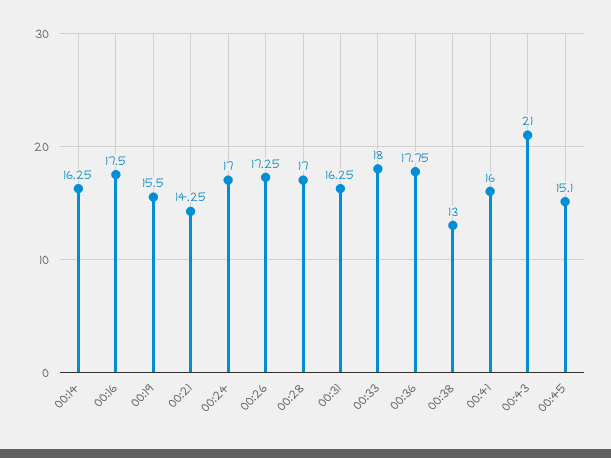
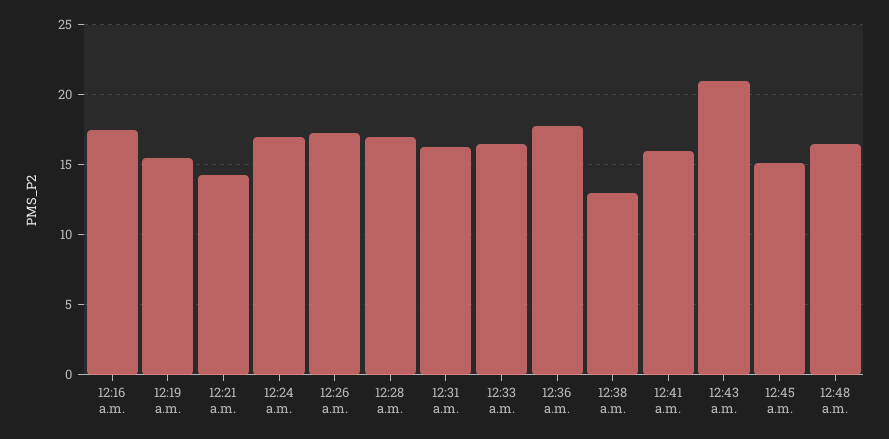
00:14: 16.25 -> none
00:33: 18 -> 16.5
12:48 a.m.: none -> 16.5

